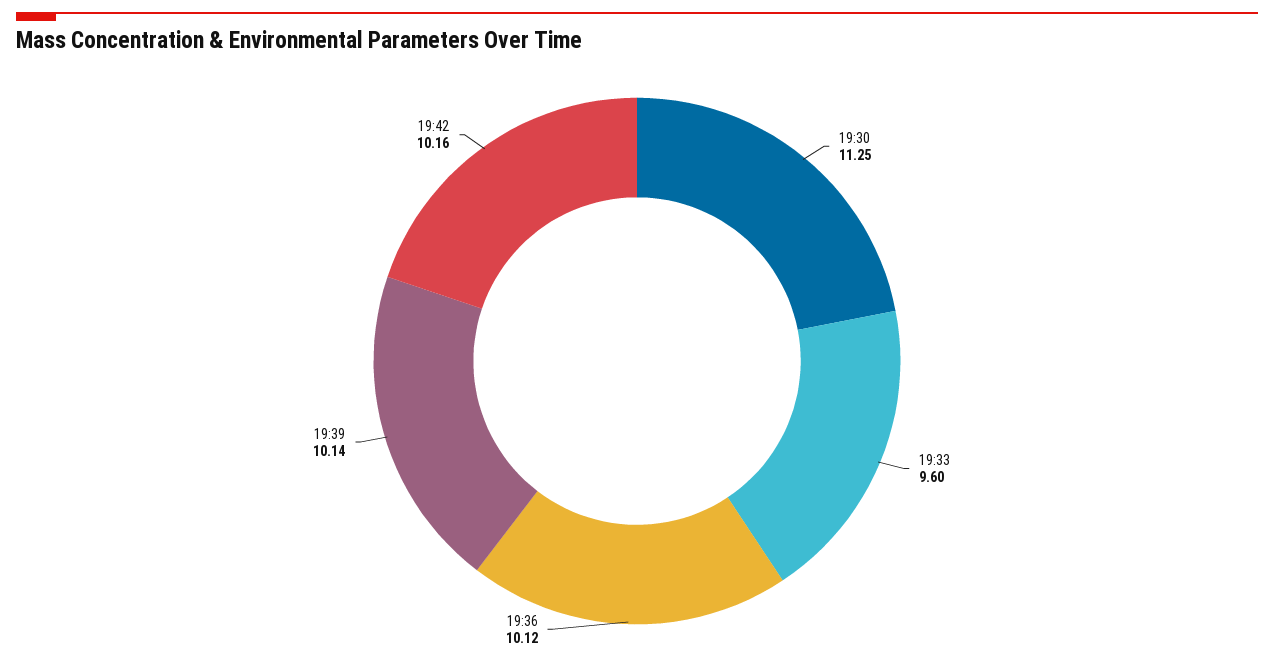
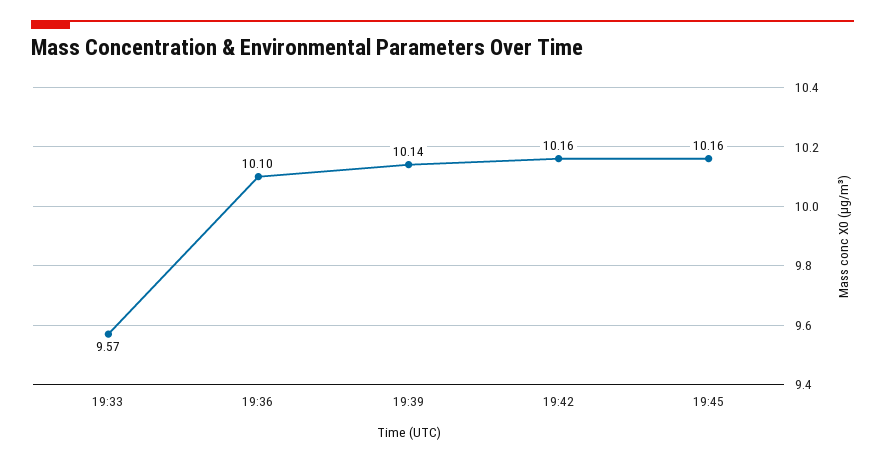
19:30: 11.25 -> none
19:33: 9.6 -> 9.57
19:36: 10.12 -> 10.1
19:45: none -> 10.16

